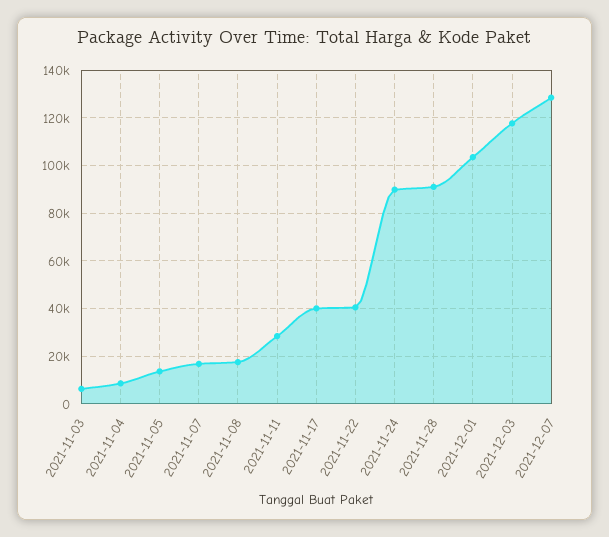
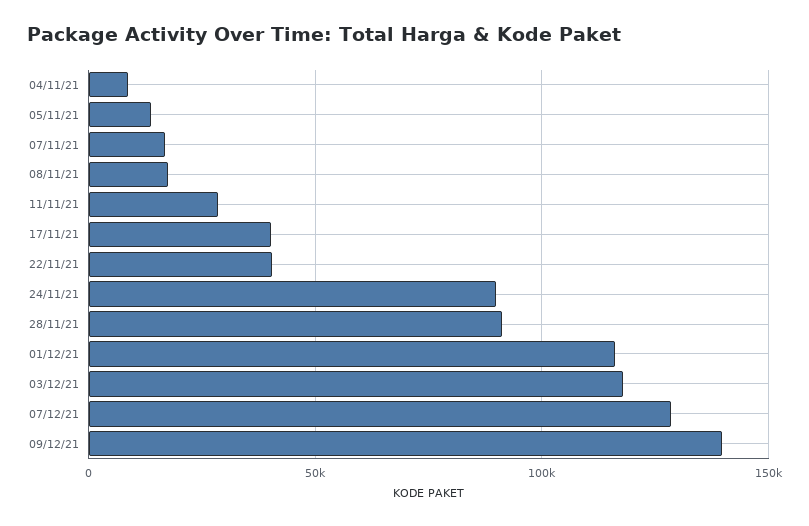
2021-11-03: 5000 -> none
2021-12-01: 105000 -> 115000
09/12/21: none -> 140000

